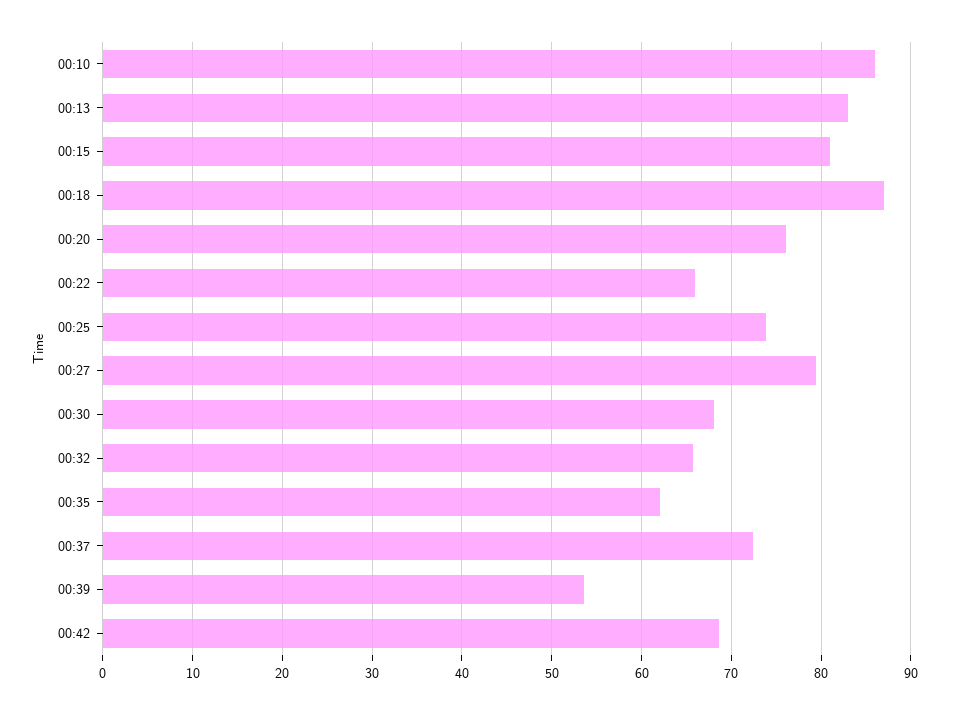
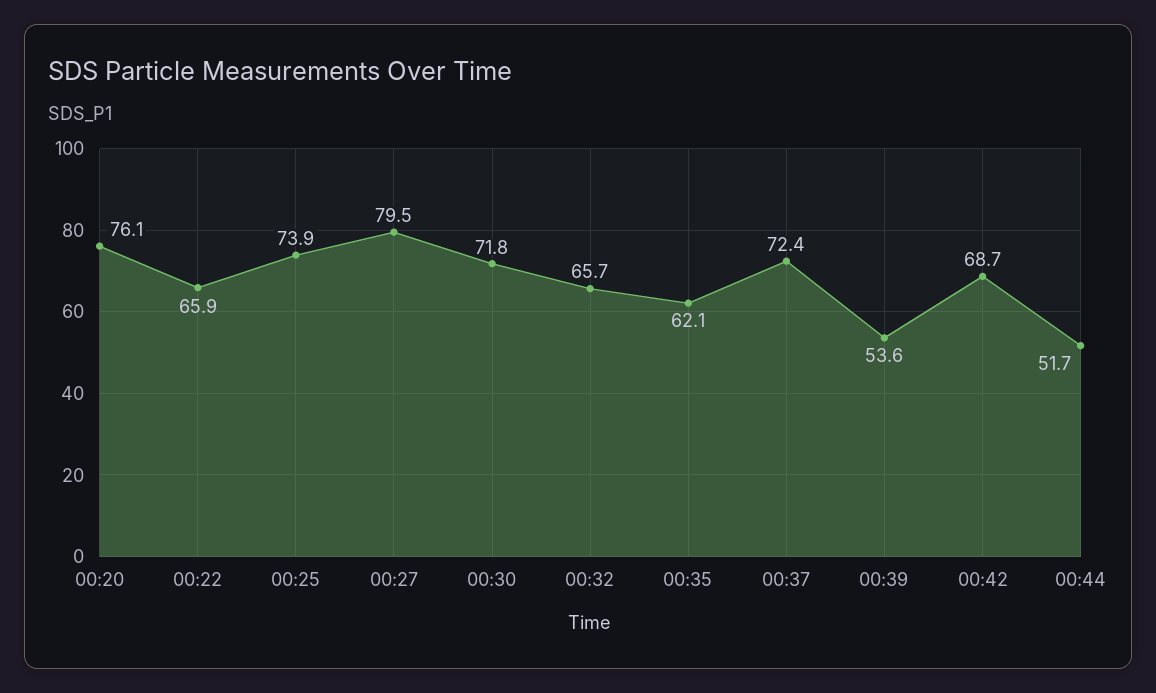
00:10: 86 -> none
00:13: 83 -> none
00:15: 81 -> none
00:18: 87 -> none
00:30: 68 -> 71.8
00:44: none -> 51.7

